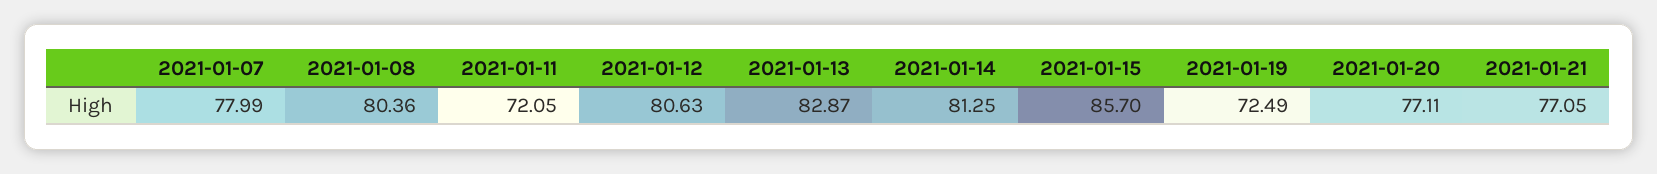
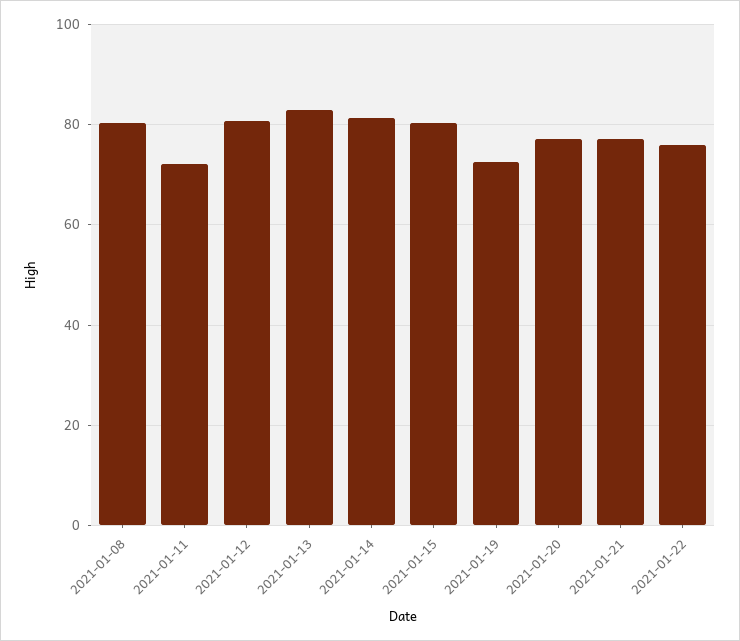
2021-01-07: 77.99 -> none
2021-01-15: 85.7 -> 80
2021-01-22: none -> 76

